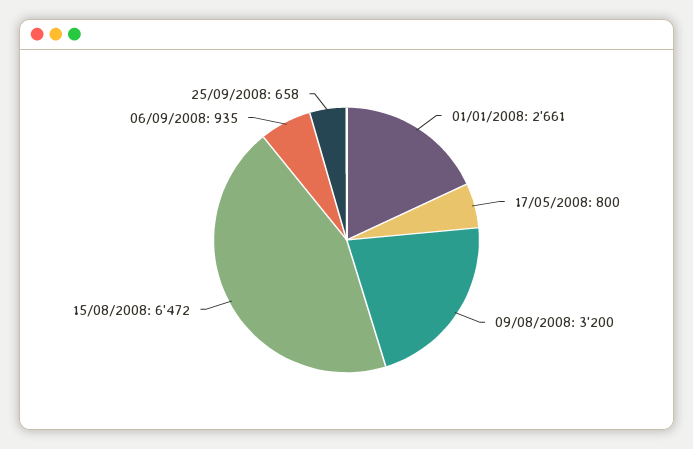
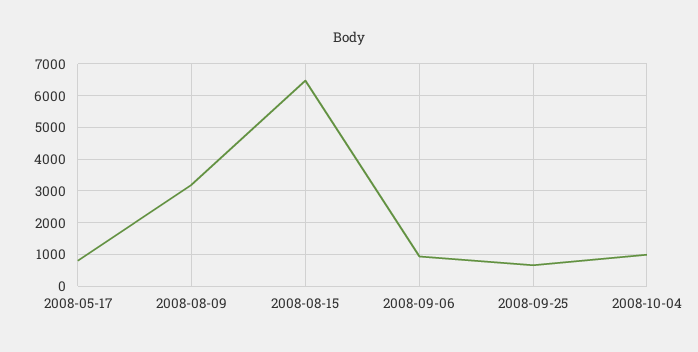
01/01/2008: 2661 -> none
2008-10-04: none -> 1000

